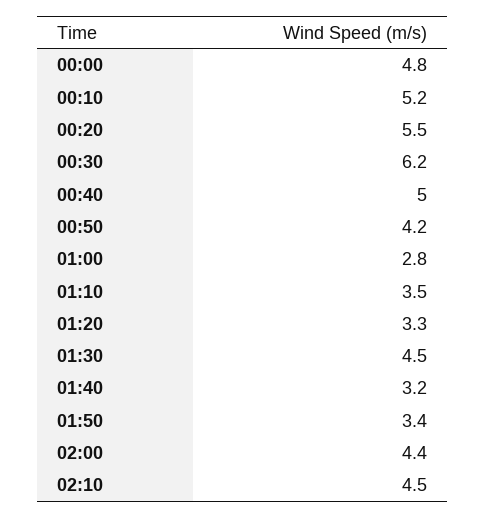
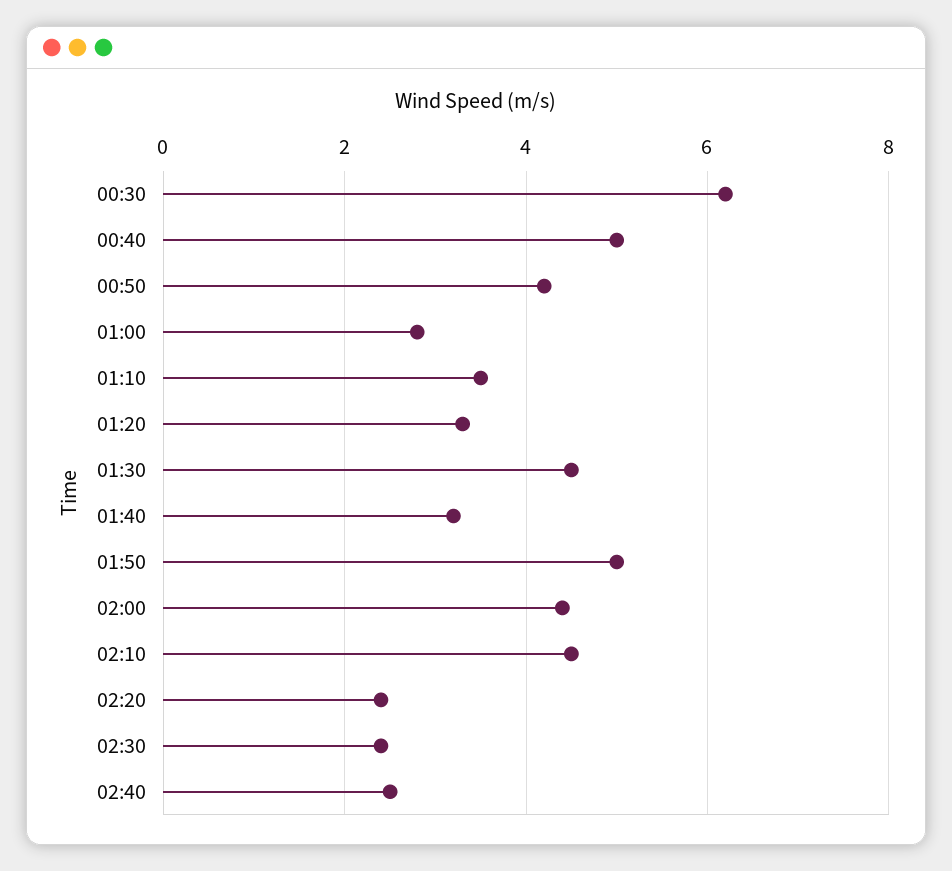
00:00: 4.8 -> none
00:10: 5.2 -> none
00:20: 5.5 -> none
01:50: 3.4 -> 5
02:20: none -> 2.5
02:30: none -> 2.5
02:40: none -> 2.5

